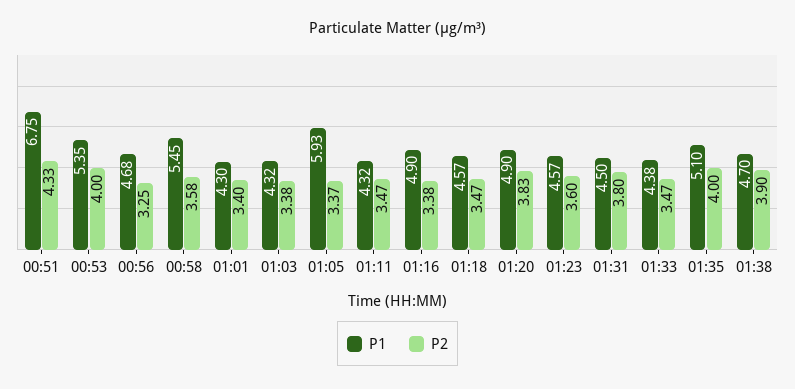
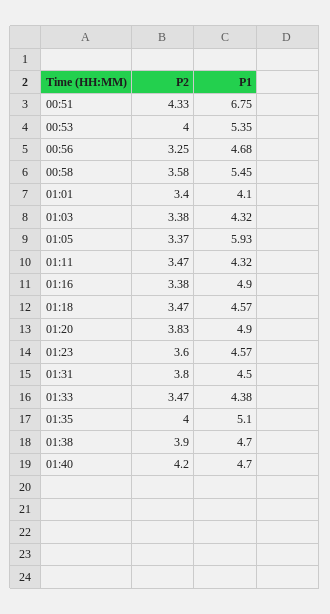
P1, 01:01: 4.3 -> 4.1
P2, 01:40: none -> 4.2
P1, 01:40: none -> 4.7

